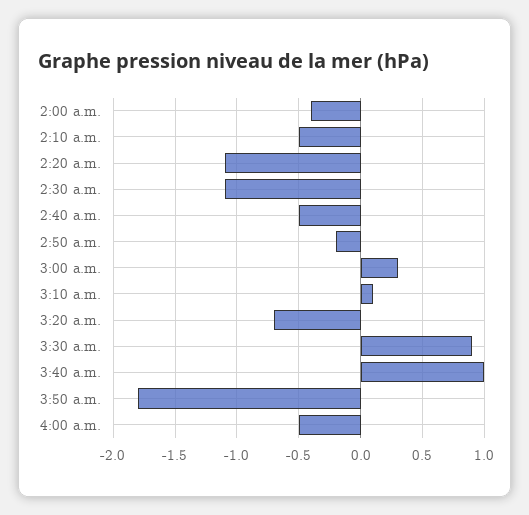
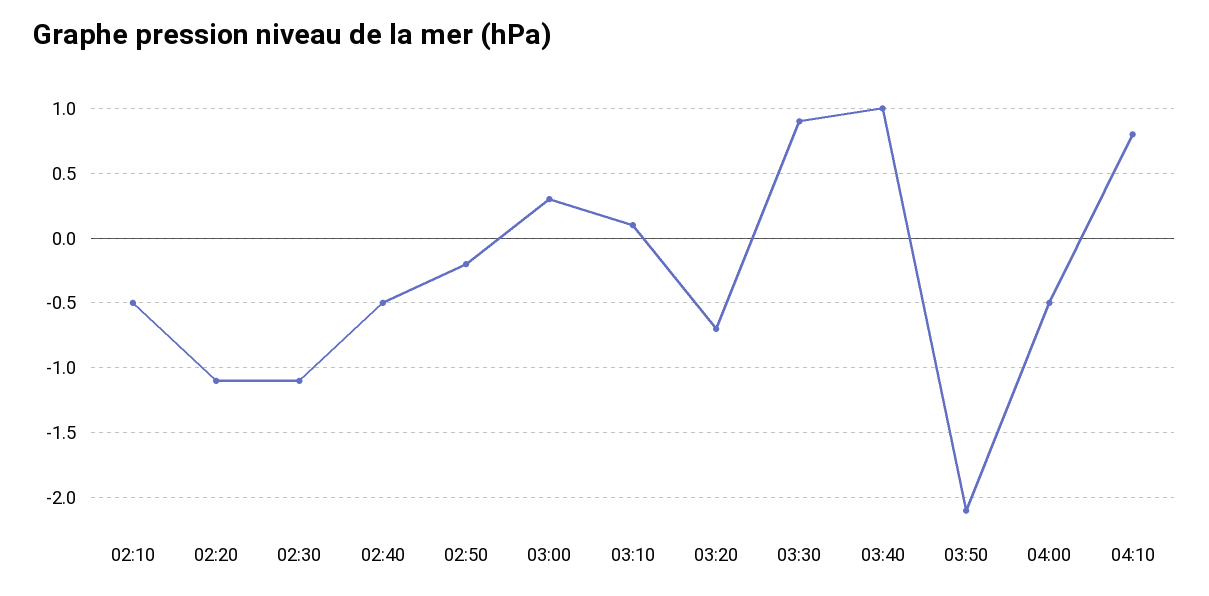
2:00 a.m.: -0.4 -> none
3:50 a.m.: -1.8 -> -2.1
04:10: none -> 0.8

